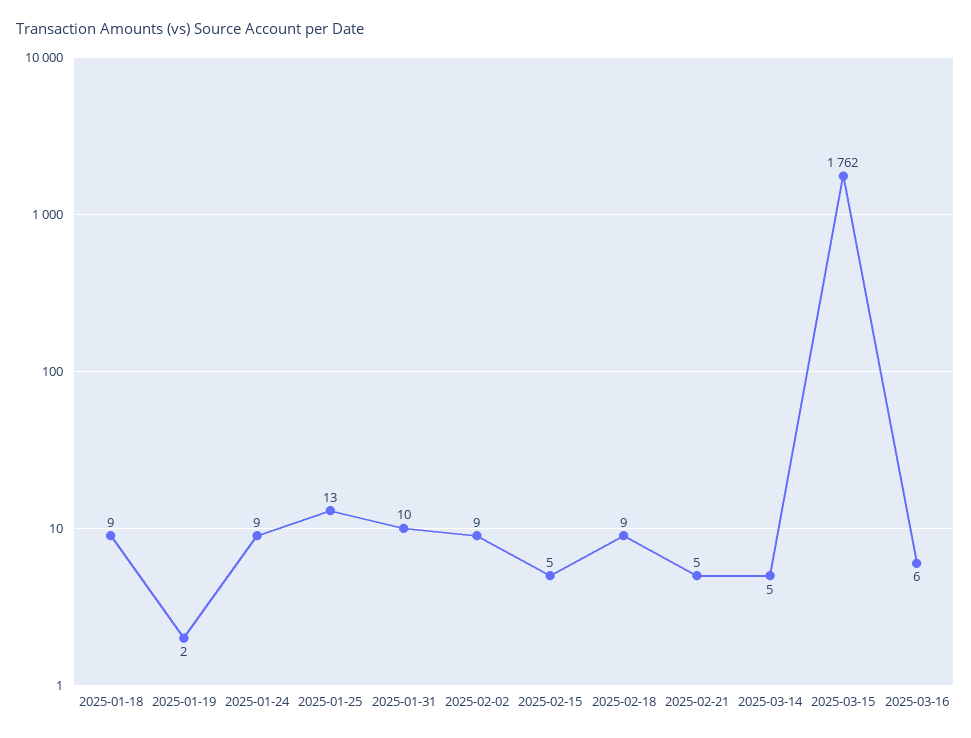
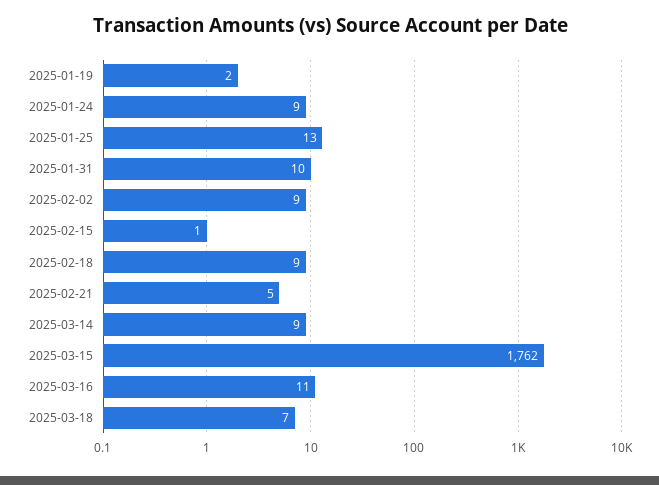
2025-01-18: 9 -> none
2025-02-15: 5 -> 1
2025-03-14: 5 -> 9
2025-03-16: 6 -> 11
2025-03-18: none -> 7

